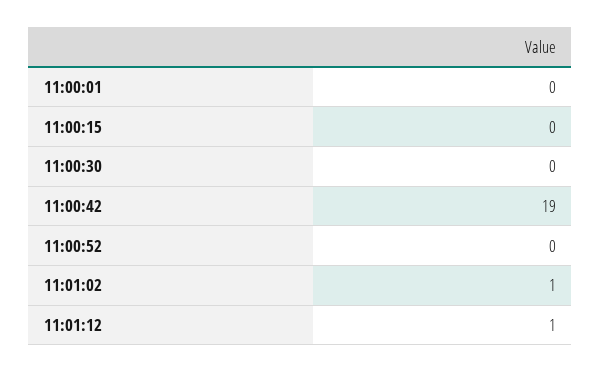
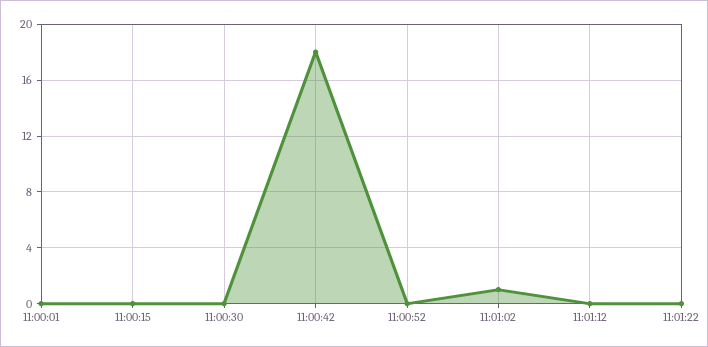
11:00:42: 19 -> 18
11:01:12: 1 -> 0
11:01:22: none -> 0

